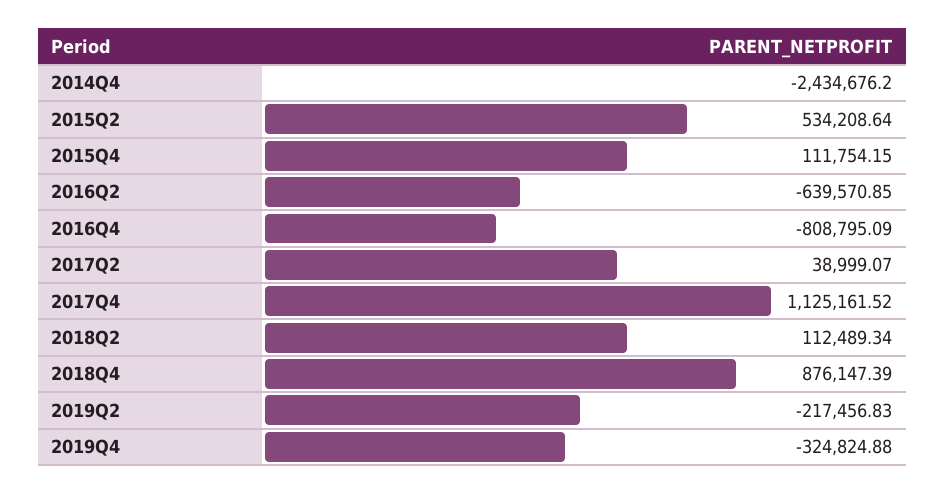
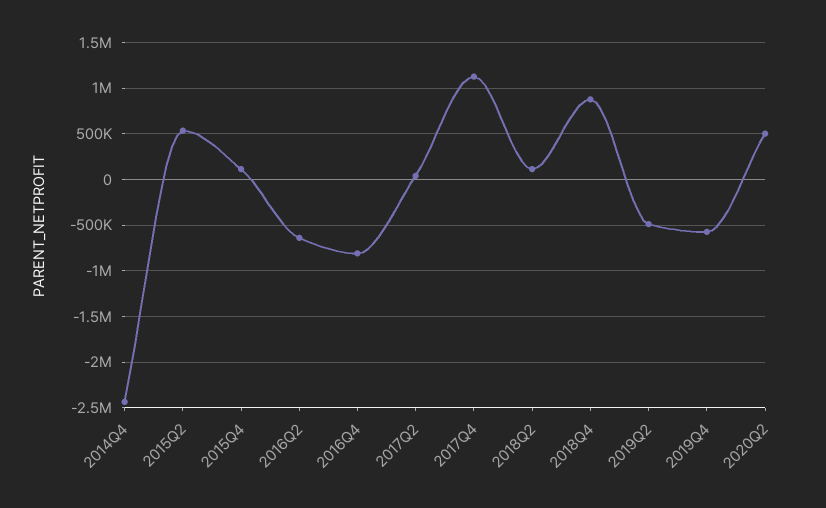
2019Q2: -217456.83 -> -500000
2019Q4: -324824.88 -> -600000
2020Q2: none -> 500000

